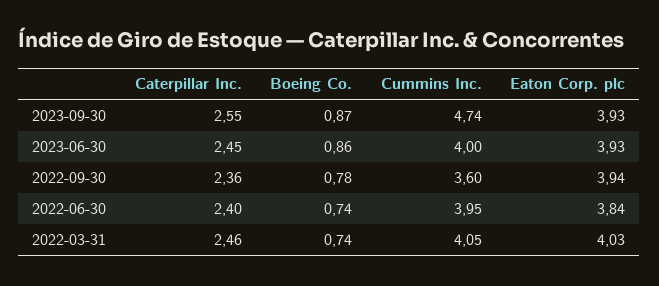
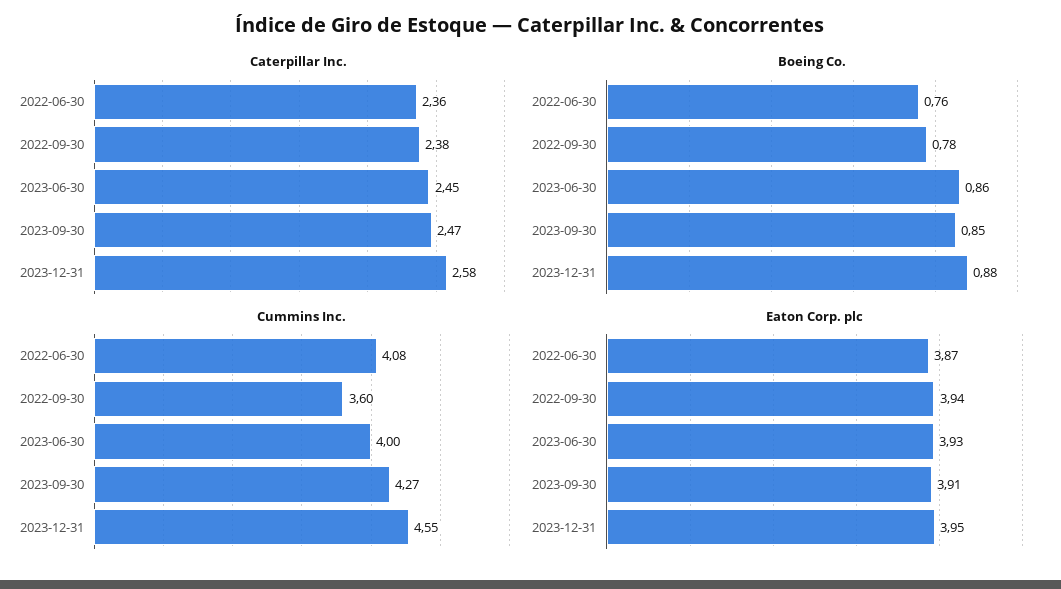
Caterpillar Inc., 2023-09-30: 2.55 -> 2.47
Boeing Co., 2023-09-30: 0.87 -> 0.85
Cummins Inc., 2023-09-30: 4.74 -> 4.27
Eaton Corp. plc, 2023-09-30: 3.93 -> 3.91
Caterpillar Inc., 2022-09-30: 2.36 -> 2.38
Caterpillar Inc., 2022-06-30: 2.4 -> 2.36
Boeing Co., 2022-06-30: 0.74 -> 0.76
Cummins Inc., 2022-06-30: 3.95 -> 4.08
Eaton Corp. plc, 2022-06-30: 3.84 -> 3.87
Caterpillar Inc., 2022-03-31: 2.46 -> none
Boeing Co., 2022-03-31: 0.74 -> none
Cummins Inc., 2022-03-31: 4.05 -> none
Eaton Corp. plc, 2022-03-31: 4.03 -> none
Caterpillar Inc., 2023-12-31: none -> 2.58
Boeing Co., 2023-12-31: none -> 0.88
Cummins Inc., 2023-12-31: none -> 4.55
Eaton Corp. plc, 2023-12-31: none -> 3.95

